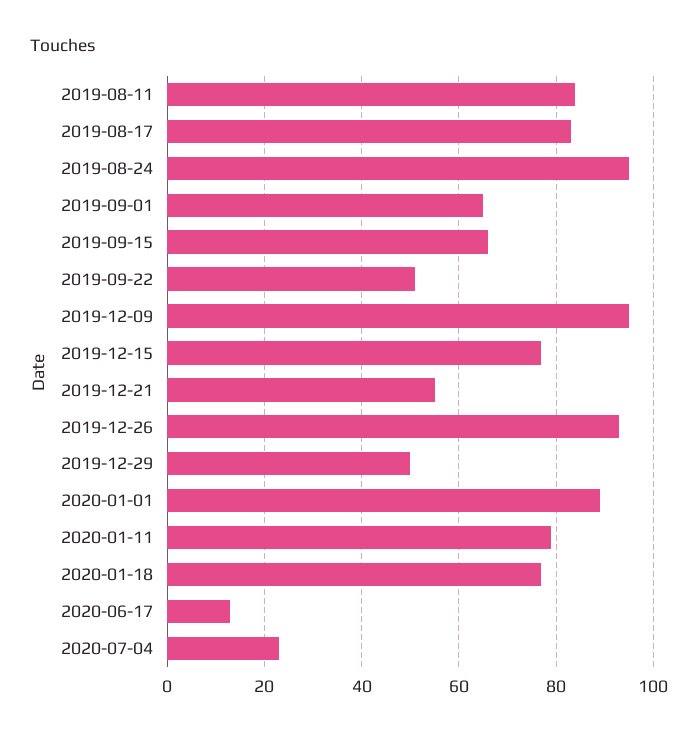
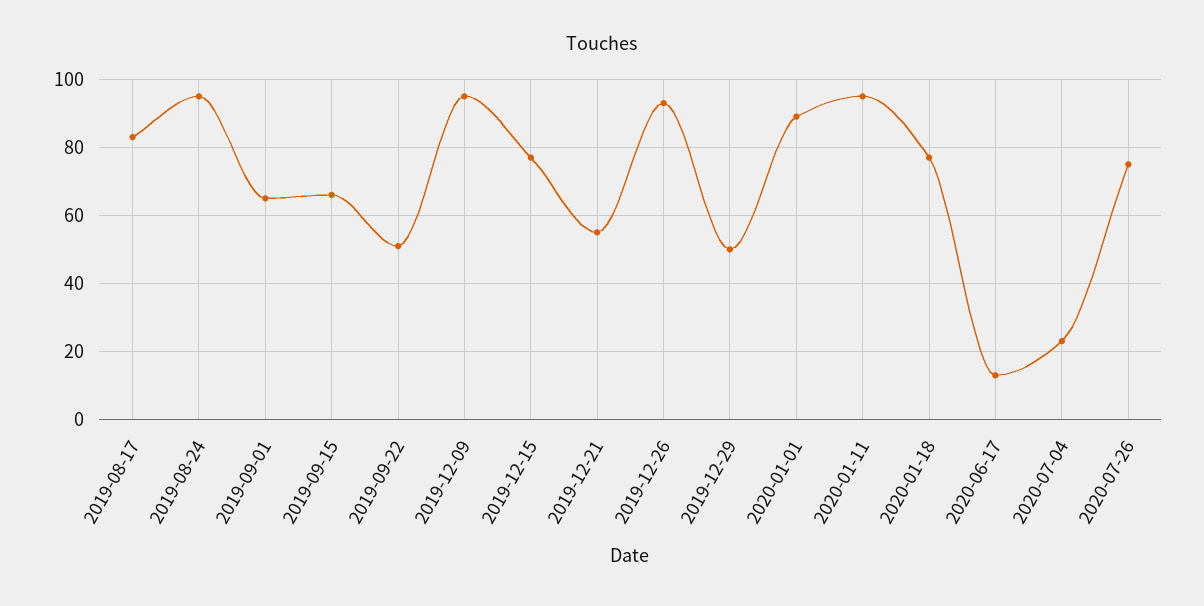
2019-08-11: 85 -> none
2020-01-11: 80 -> 95
2020-07-26: none -> 75

